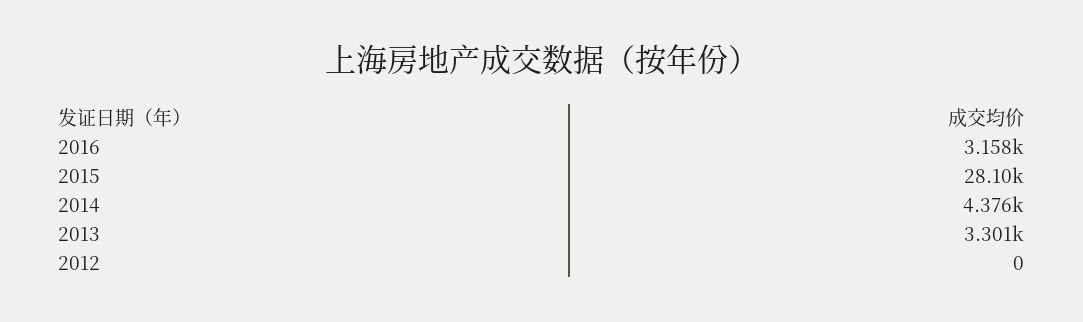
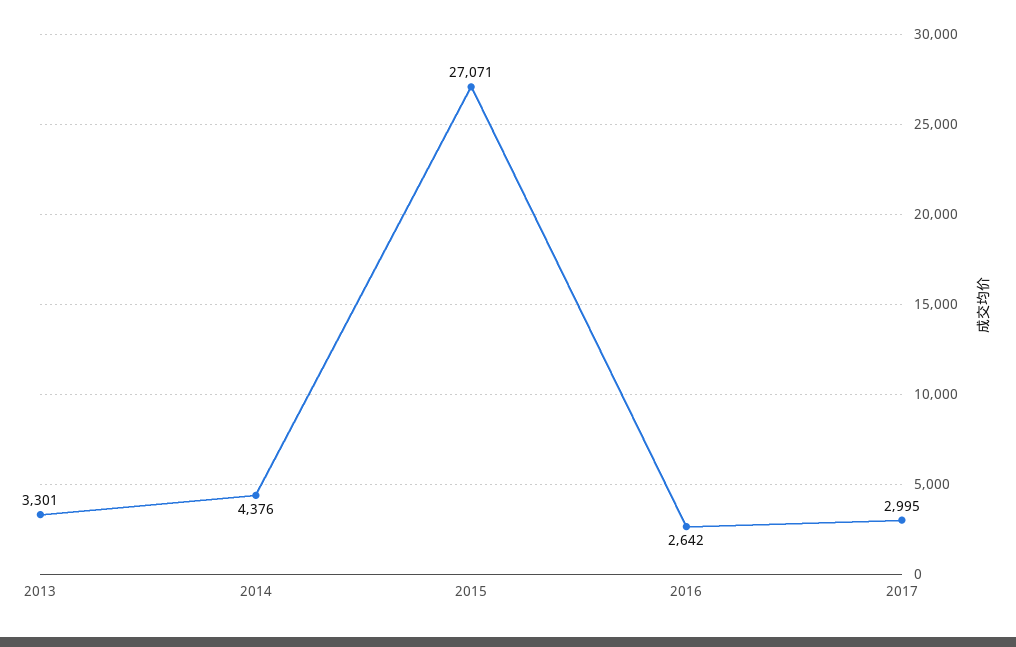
2016: 3158 -> 2642
2015: 28100 -> 27071
2012: 0 -> none
2017: none -> 2995

